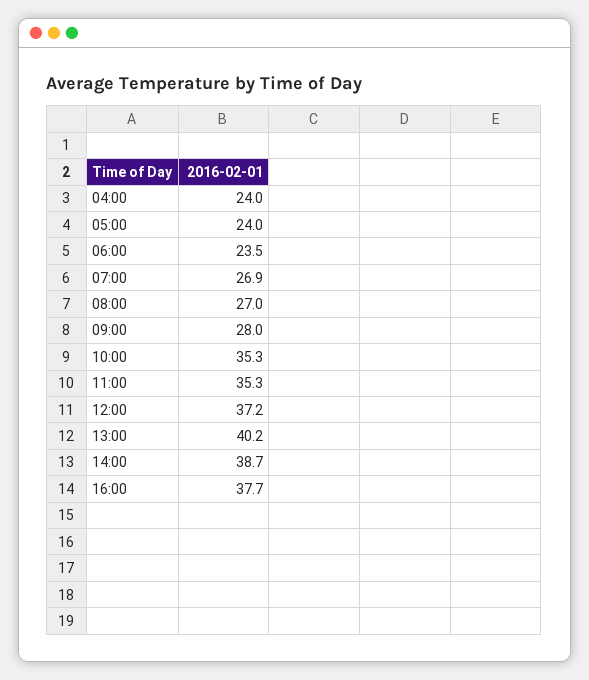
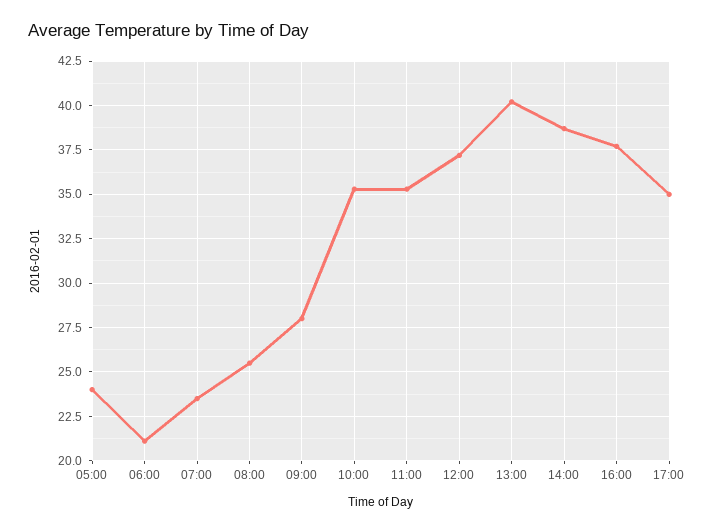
04:00: 24 -> none
06:00: 23.5 -> 21
07:00: 26.9 -> 23.5
08:00: 27 -> 25.5
17:00: none -> 35

